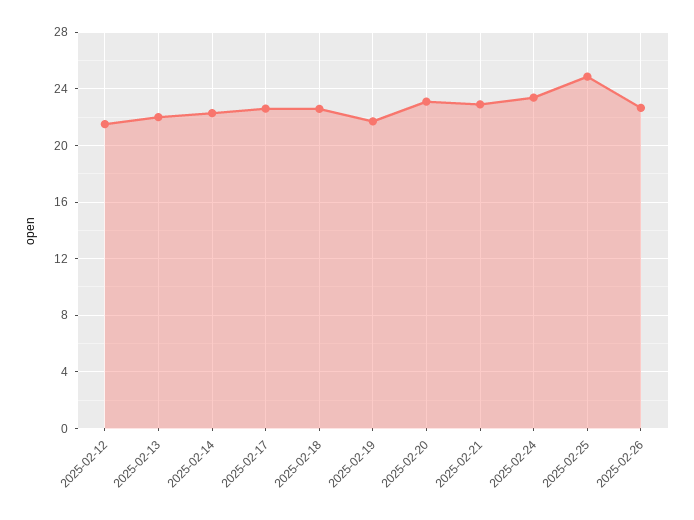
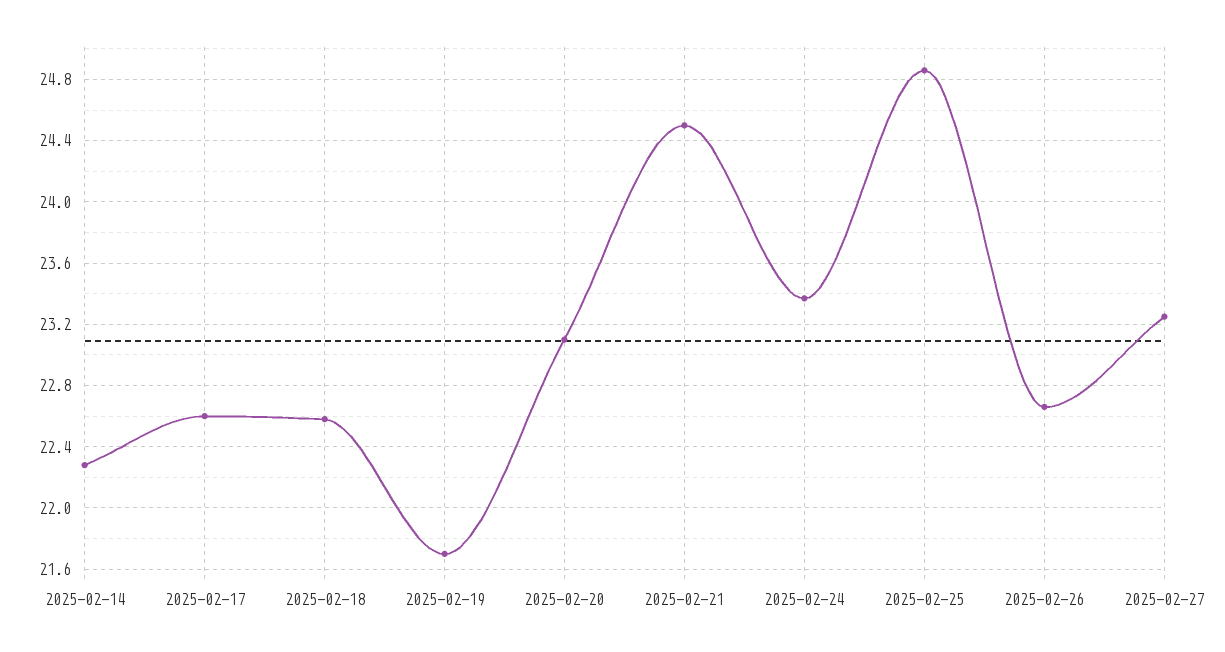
2025-02-12: 21.5 -> none
2025-02-13: 22 -> none
2025-02-21: 23 -> 24.5
2025-02-27: none -> 23.25

